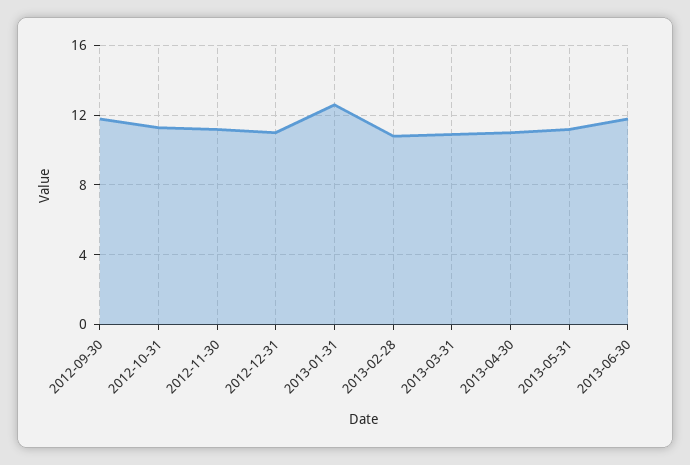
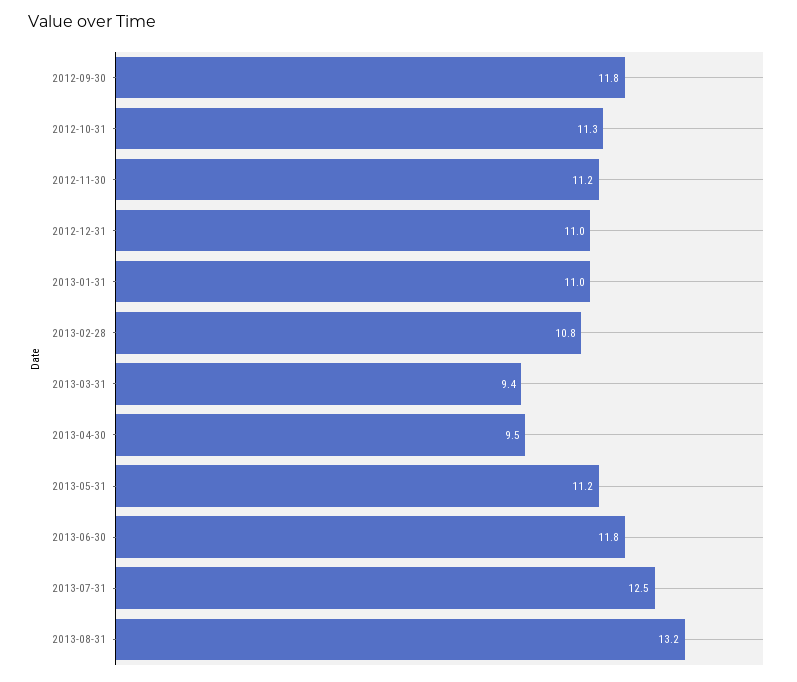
2013-01-31: 12.5 -> 11
2013-03-31: 11 -> 9.4
2013-04-30: 11 -> 9.5
2013-07-31: none -> 12.5
2013-08-31: none -> 13.2

